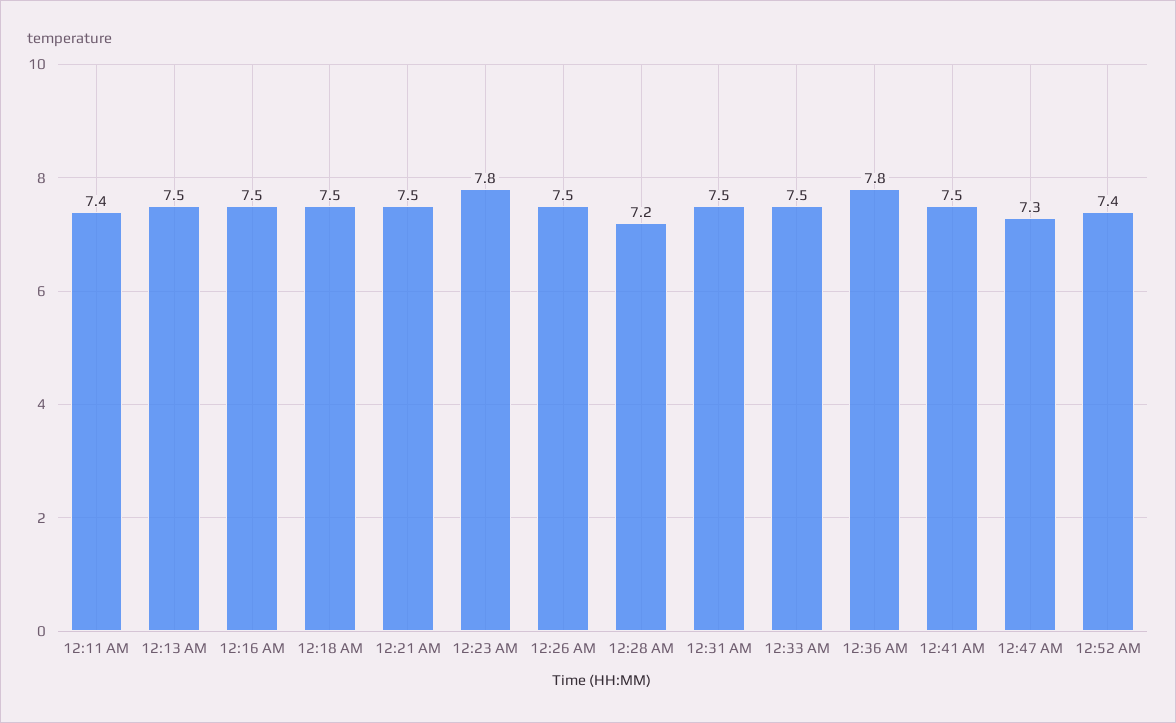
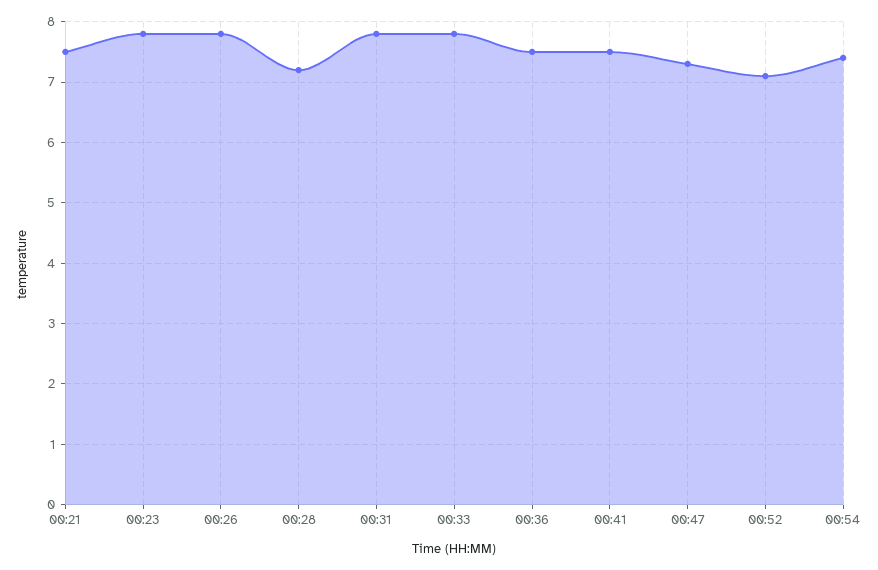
12:11 AM: 7.4 -> none
12:13 AM: 7.5 -> none
12:16 AM: 7.5 -> none
12:18 AM: 7.5 -> none
12:26 AM: 7.5 -> 7.8
12:31 AM: 7.5 -> 7.8
12:33 AM: 7.5 -> 7.8
12:36 AM: 7.8 -> 7.5
12:52 AM: 7.4 -> 7.1
00:54: none -> 7.4

